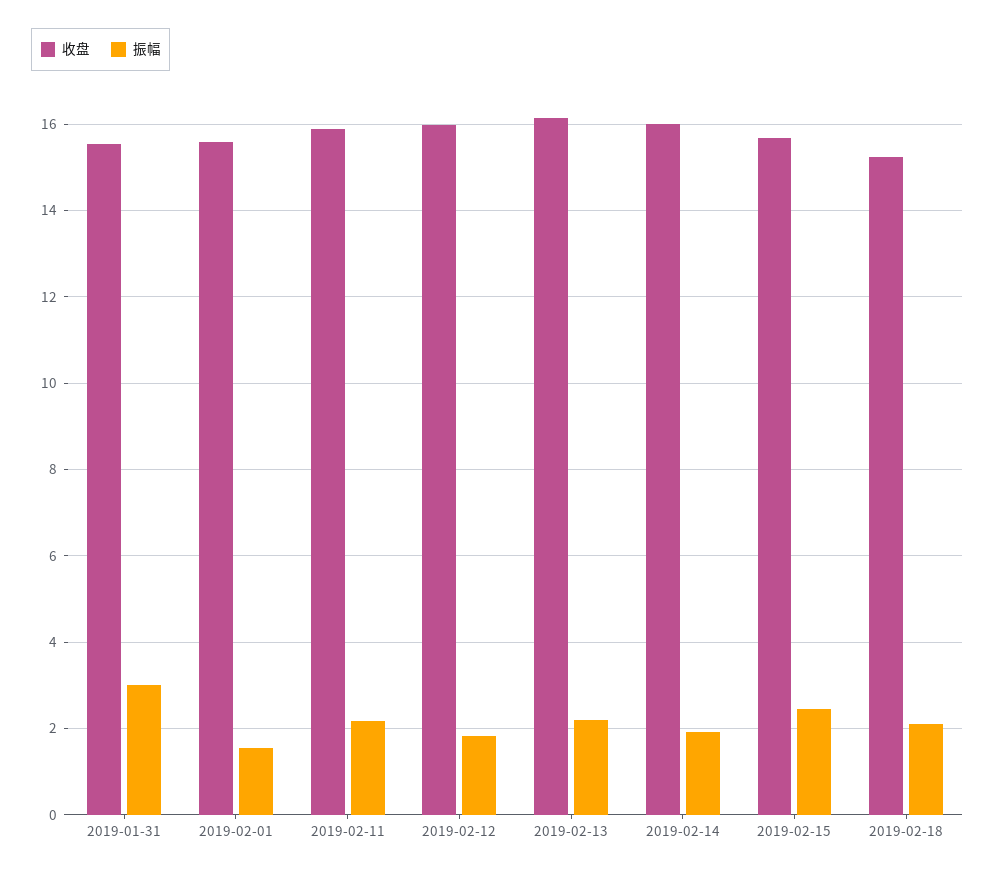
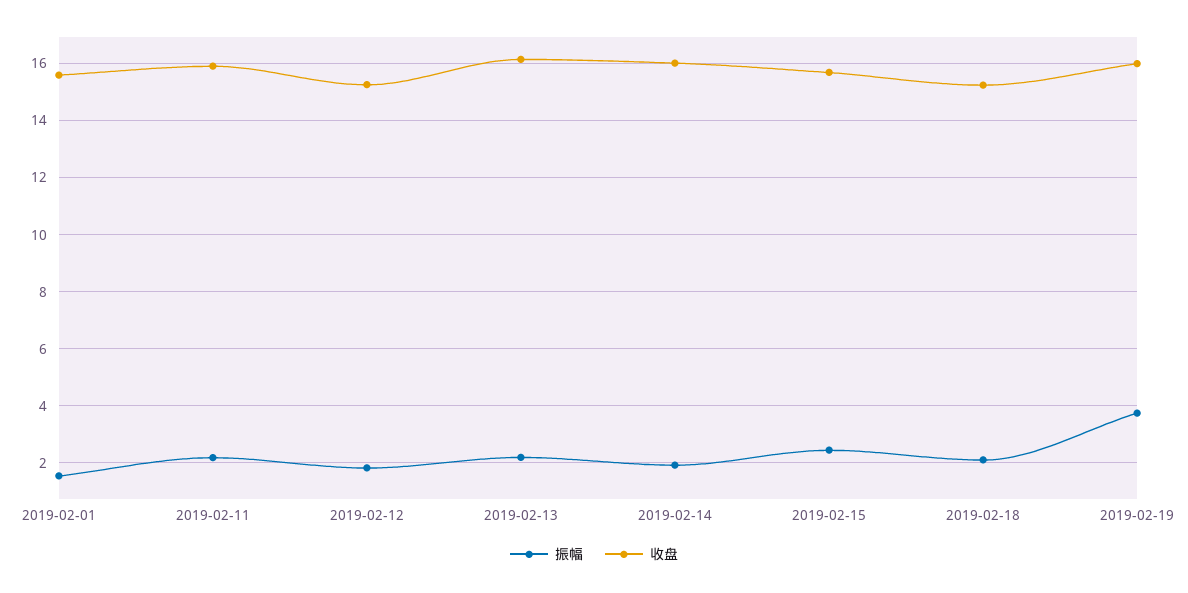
收盘, 2019-01-31: 15.6 -> none
振幅, 2019-01-31: 3 -> none
收盘, 2019-02-12: 16 -> 15.25
振幅, 2019-02-19: none -> 3.75
收盘, 2019-02-19: none -> 16

